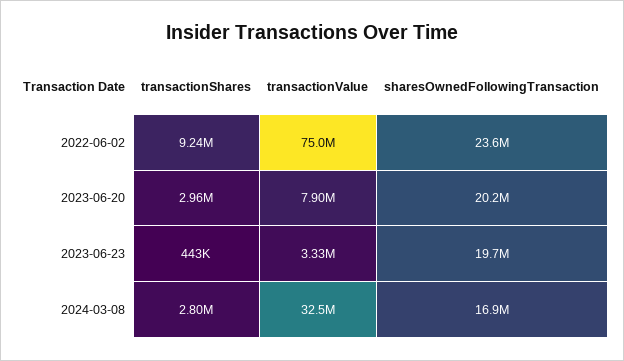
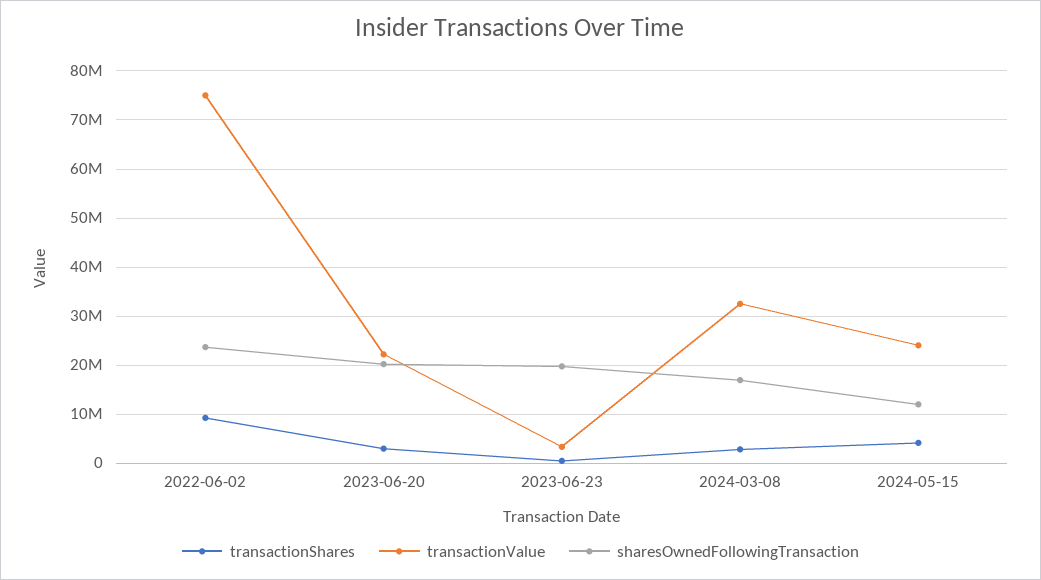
transactionValue, 2023-06-20: 7900000 -> 22000000
transactionShares, 2024-05-15: none -> 4000000
transactionValue, 2024-05-15: none -> 24000000
sharesOwnedFollowingTransaction, 2024-05-15: none -> 12000000

